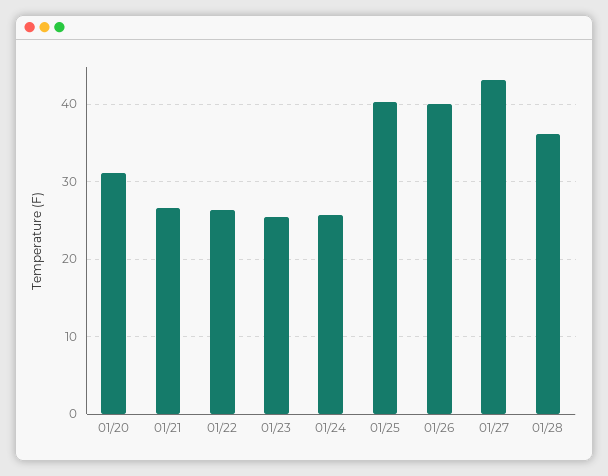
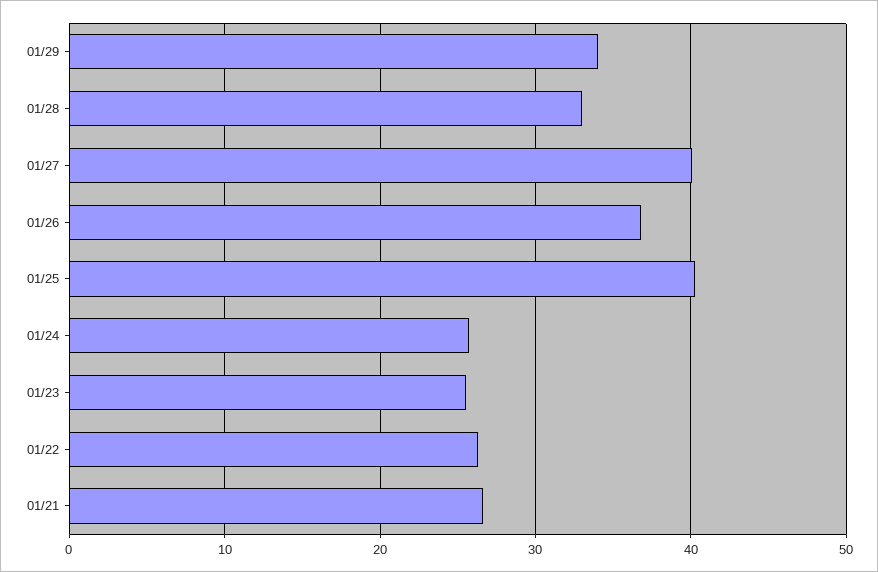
01/20: 31 -> none
01/26: 40 -> 37
01/27: 43 -> 40
01/28: 36 -> 33
01/29: none -> 34

